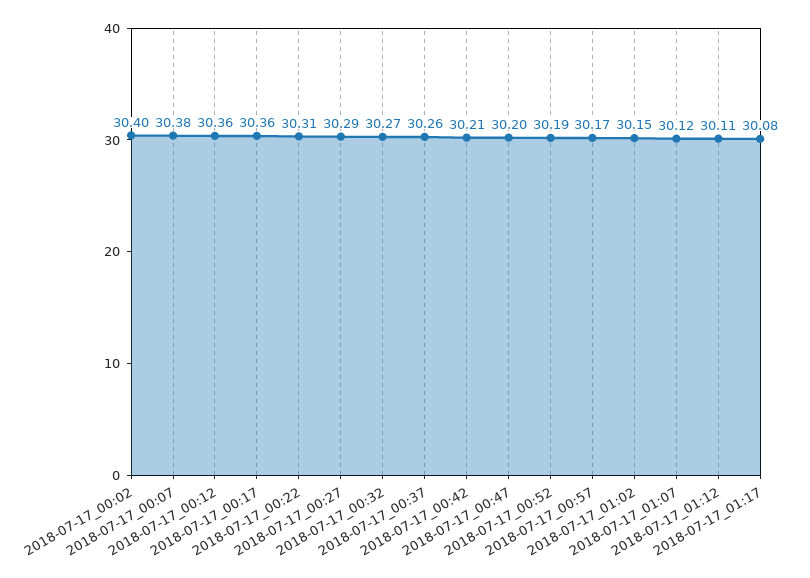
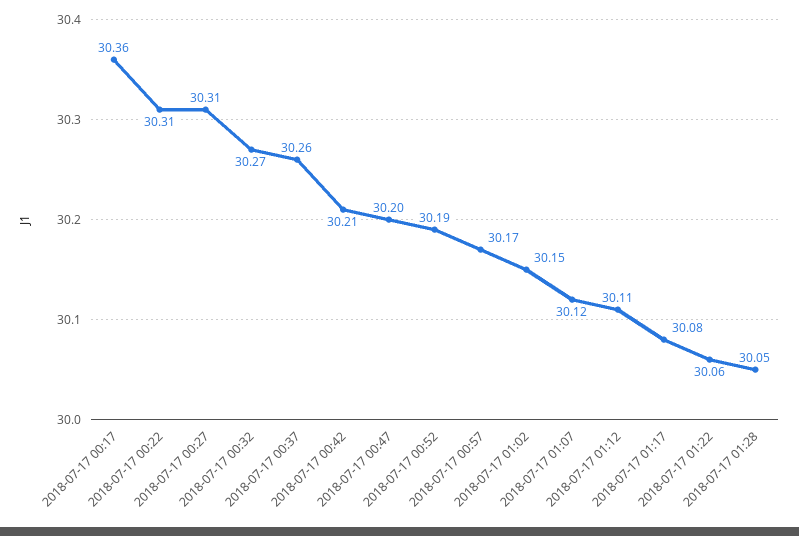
2018-07-17_00:02: 30.4 -> none
2018-07-17_00:07: 30.38 -> none
2018-07-17_00:12: 30.36 -> none
2018-07-17_00:27: 30.29 -> 30.31
2018-07-17 01:22: none -> 30.06
2018-07-17 01:28: none -> 30.05

